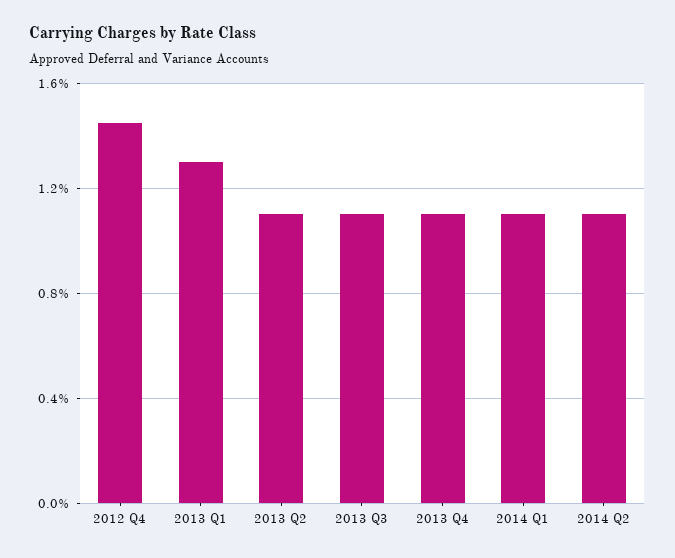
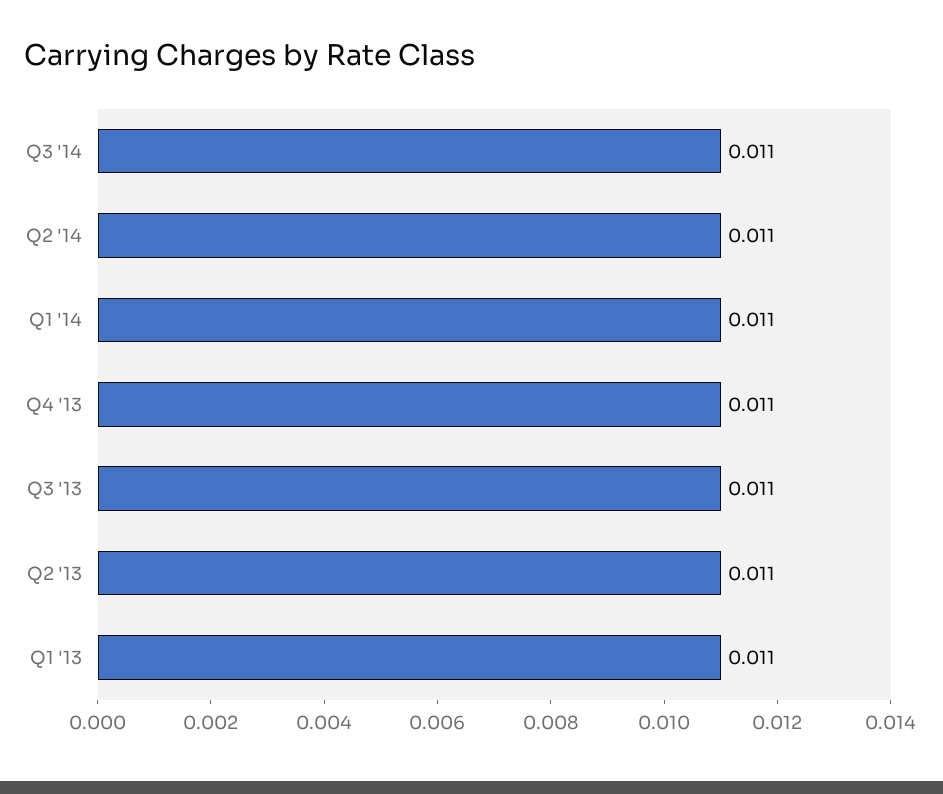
2012 Q4: 0.0145 -> none
2013 Q1: 0.013 -> 0.011
Q3 '14: none -> 0.011

